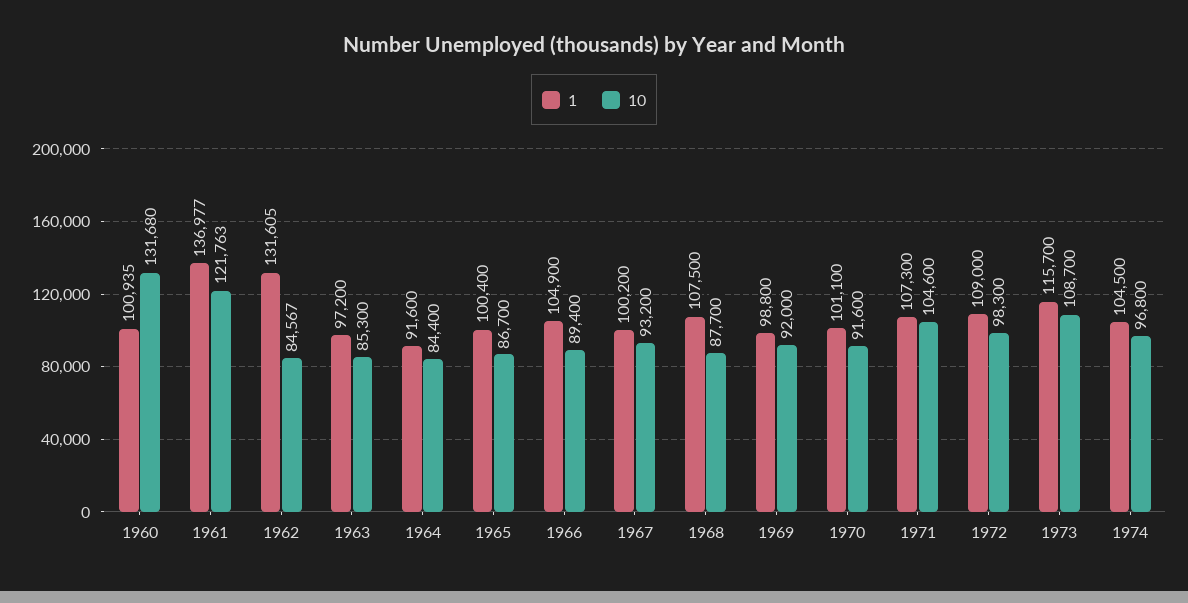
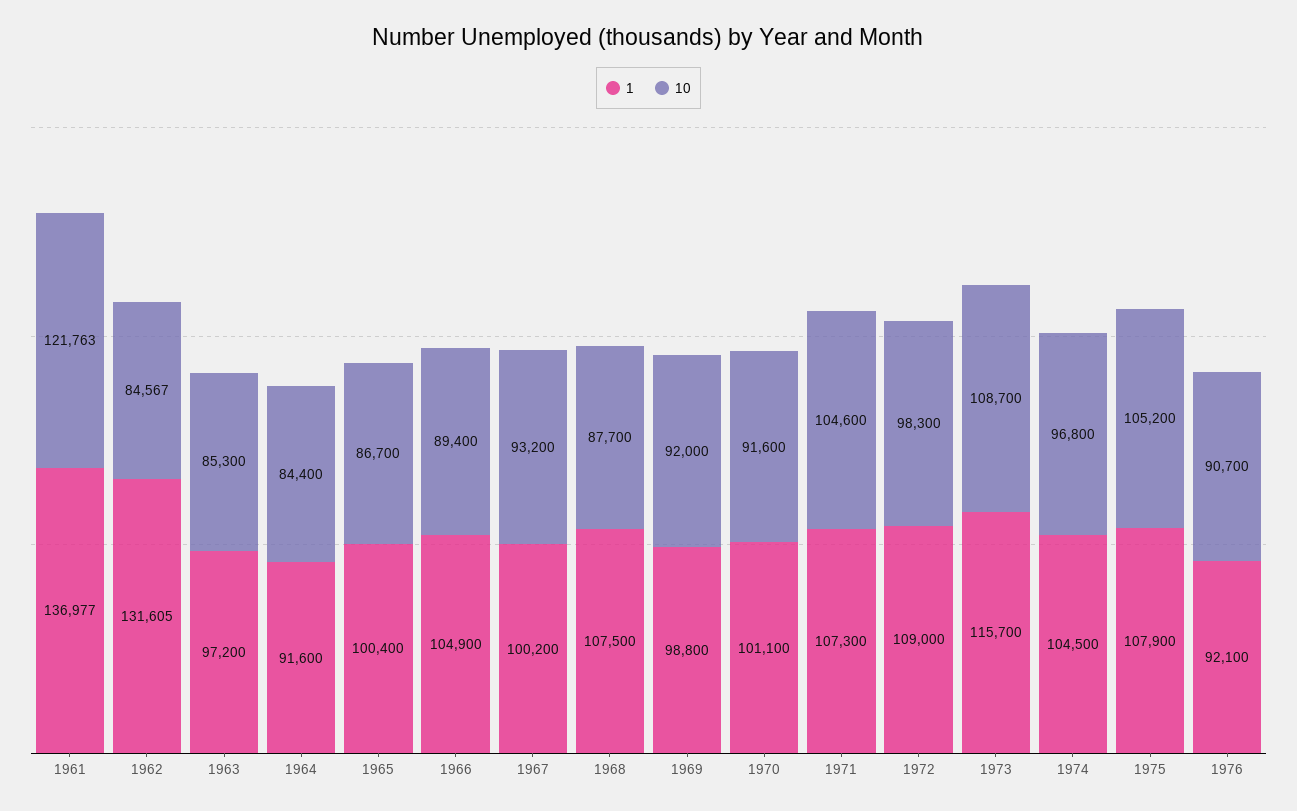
1, 1960: 100935 -> none
10, 1960: 131680 -> none
1, 1975: none -> 107900
10, 1975: none -> 105200
1, 1976: none -> 92100
10, 1976: none -> 90700

